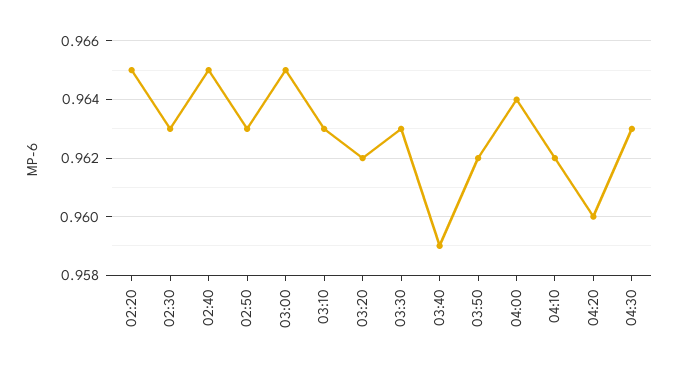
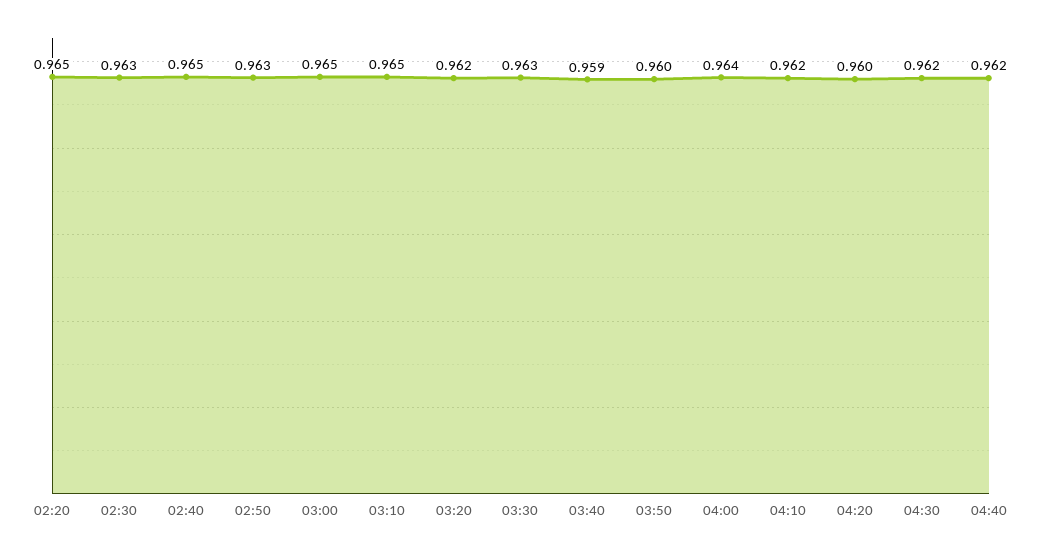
03:10: 0.963 -> 0.965
03:50: 0.962 -> 0.96
04:30: 0.963 -> 0.962
04:40: none -> 0.962

